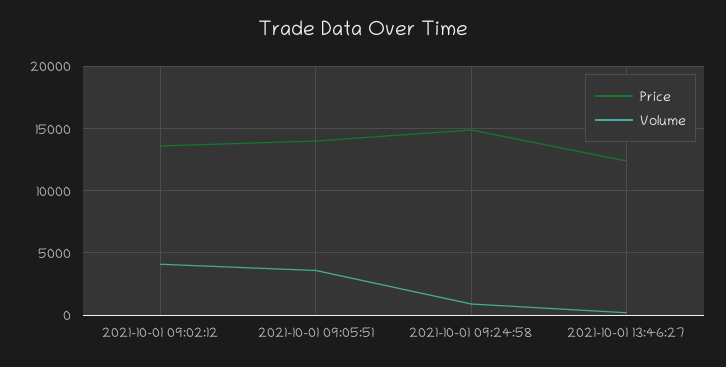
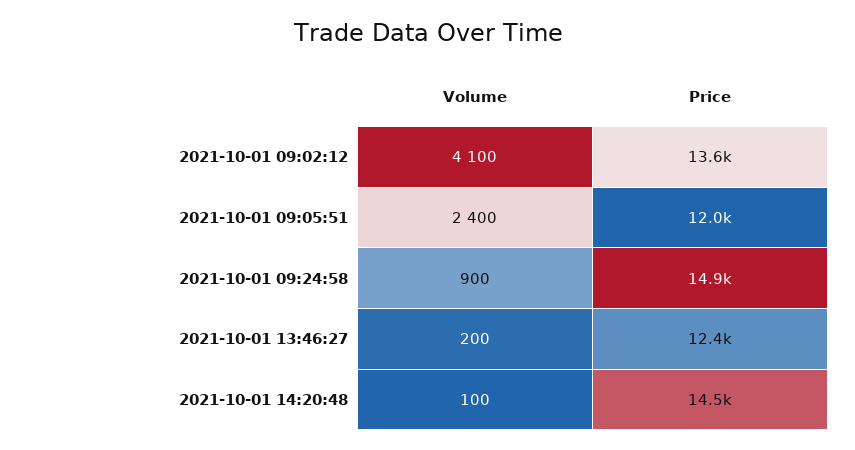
Price, 2021-10-01 09:05:51: 14000 -> 12000
Volume, 2021-10-01 09:05:51: 3500 -> 2400
Volume, 2021-10-01 14:20:48: none -> 100
Price, 2021-10-01 14:20:48: none -> 14500

